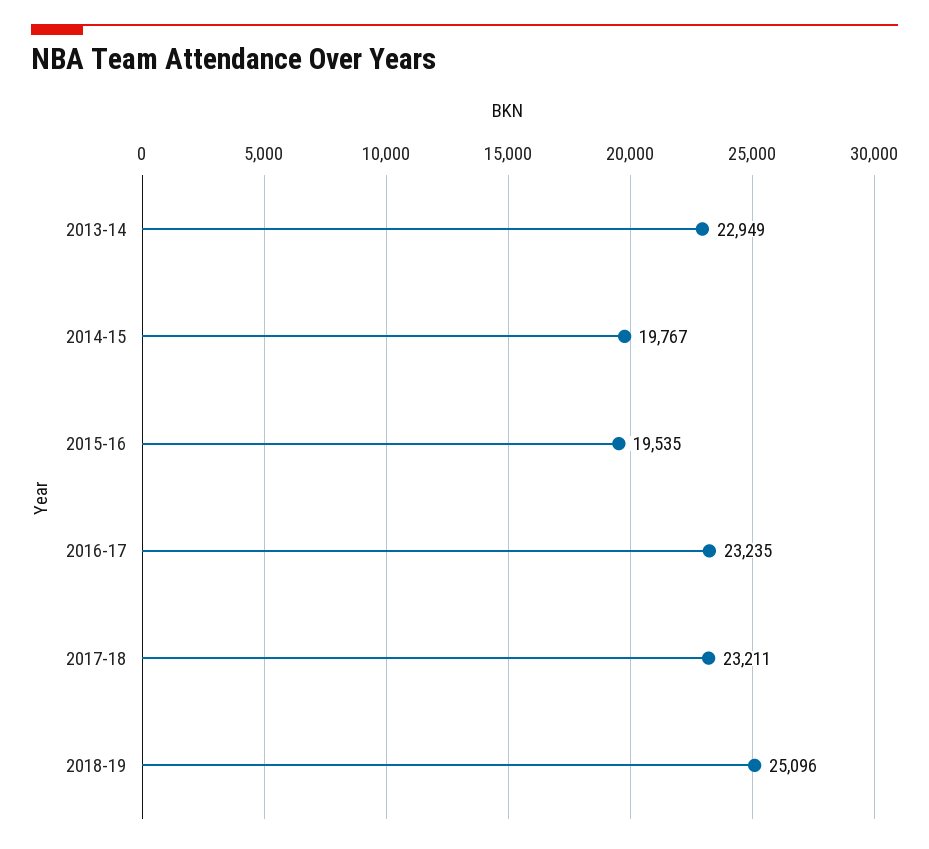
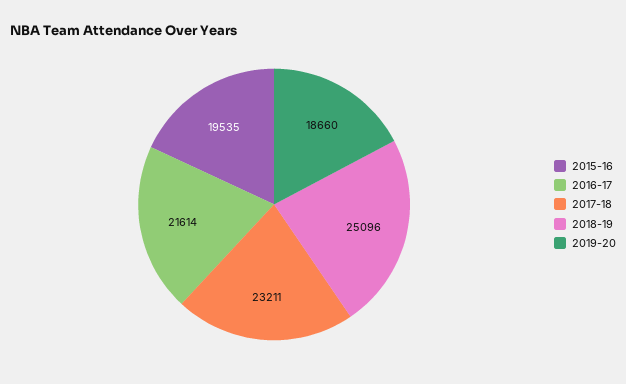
2013-14: 22949 -> none
2014-15: 19767 -> none
2016-17: 23235 -> 21614
2019-20: none -> 18660

